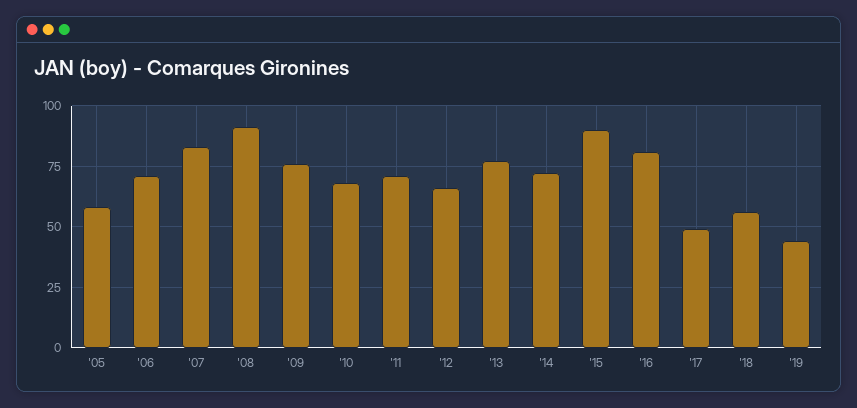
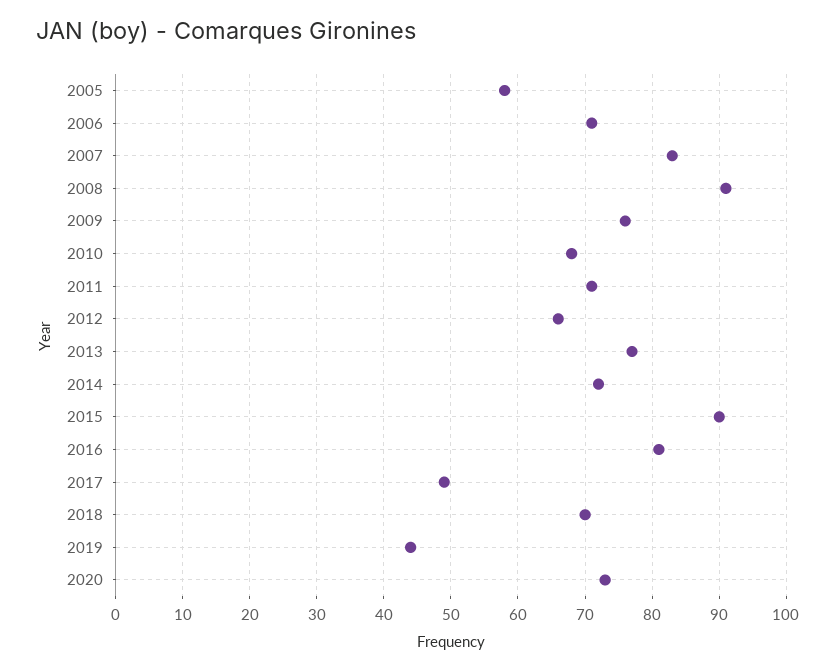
'18: 55 -> 70
2020: none -> 73

